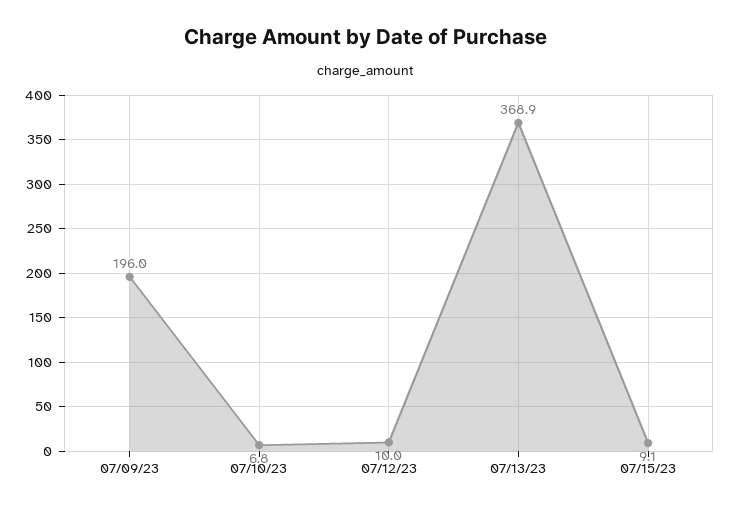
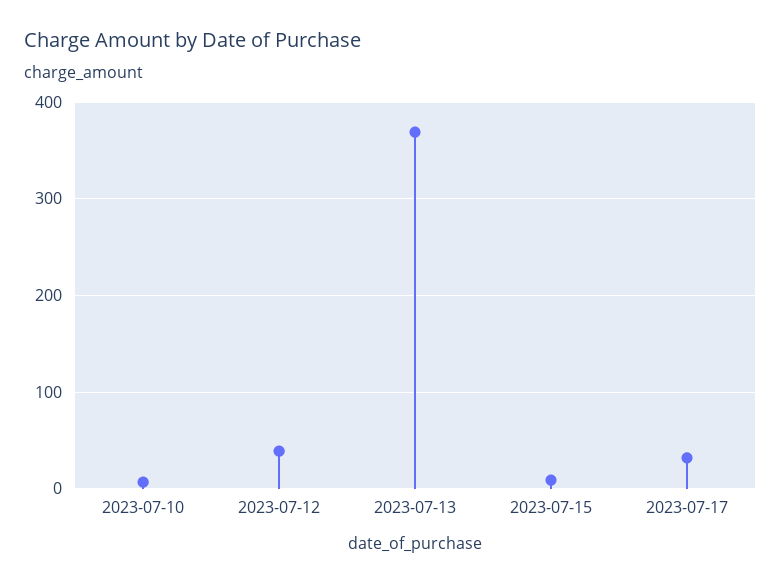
07/09/23: 196 -> none
07/12/23: 10 -> 40
2023-07-17: none -> 30

